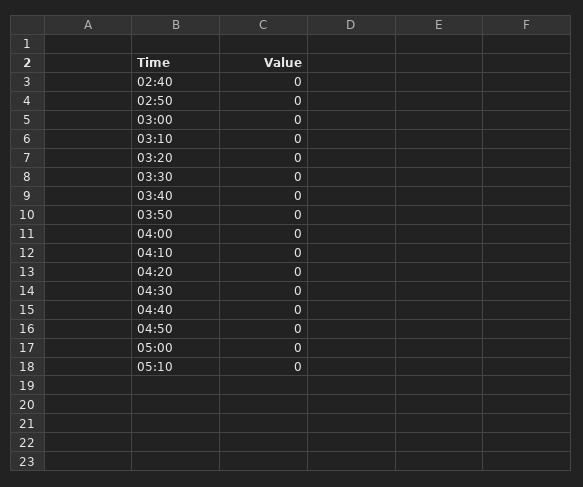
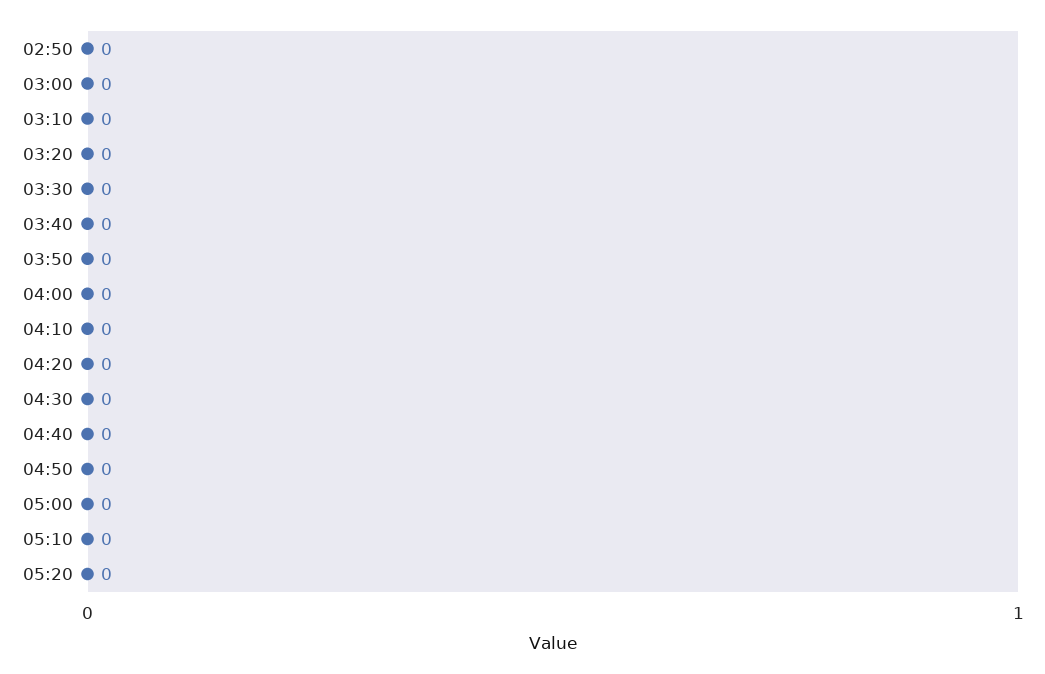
02:40: 0 -> none
05:20: none -> 0

